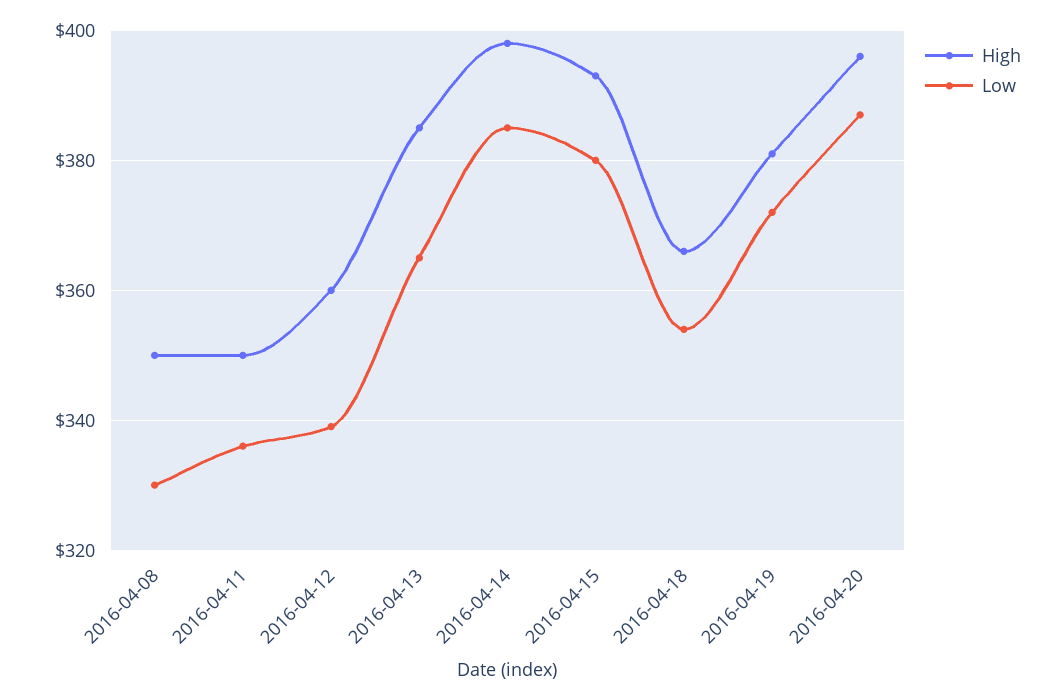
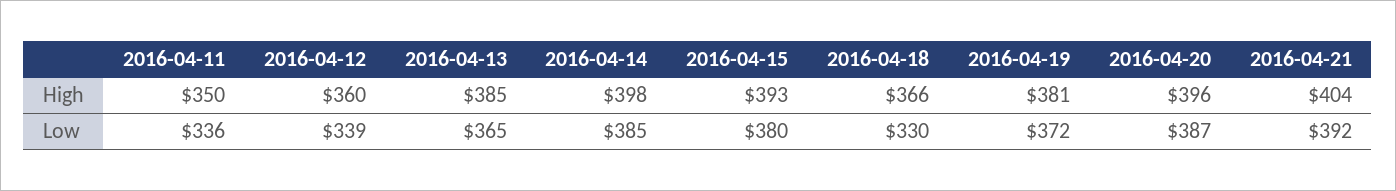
High, 2016-04-08: 350 -> none
Low, 2016-04-08: 330 -> none
Low, 2016-04-18: 355 -> 330
High, 2016-04-21: none -> 404
Low, 2016-04-21: none -> 392

